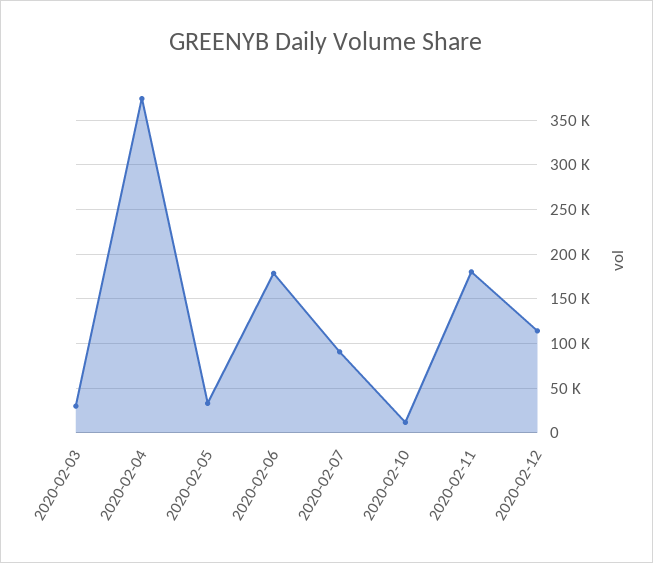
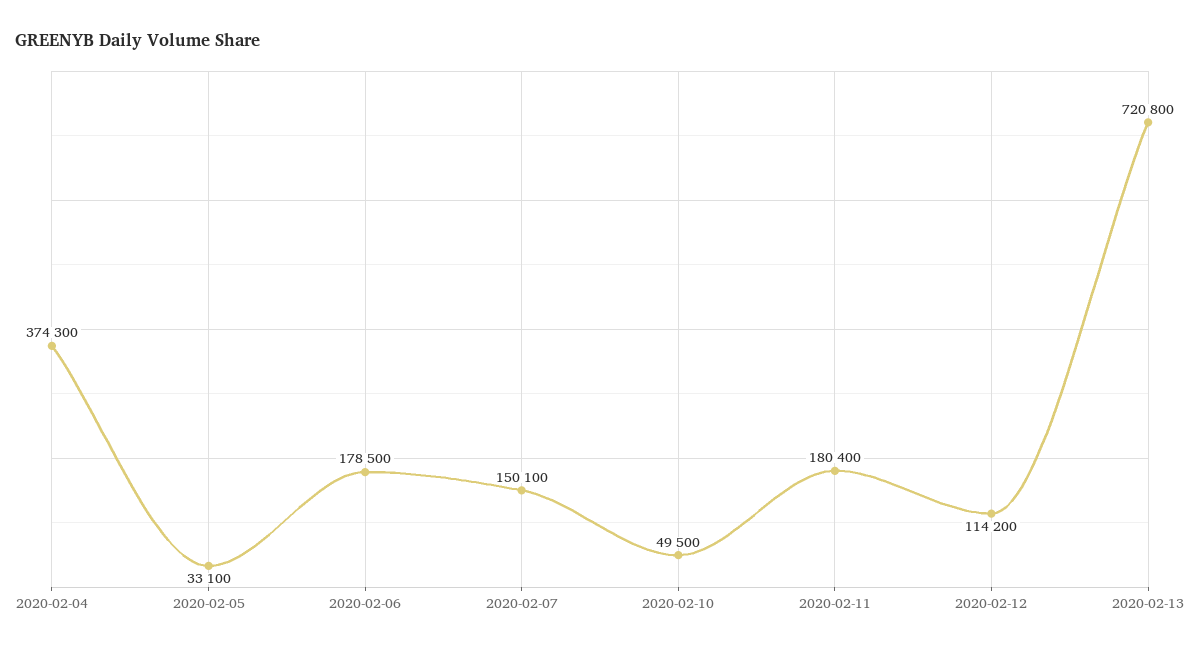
2020-02-03: 30000 -> none
2020-02-07: 90000 -> 150100
2020-02-10: 10000 -> 49500
2020-02-13: none -> 720800

